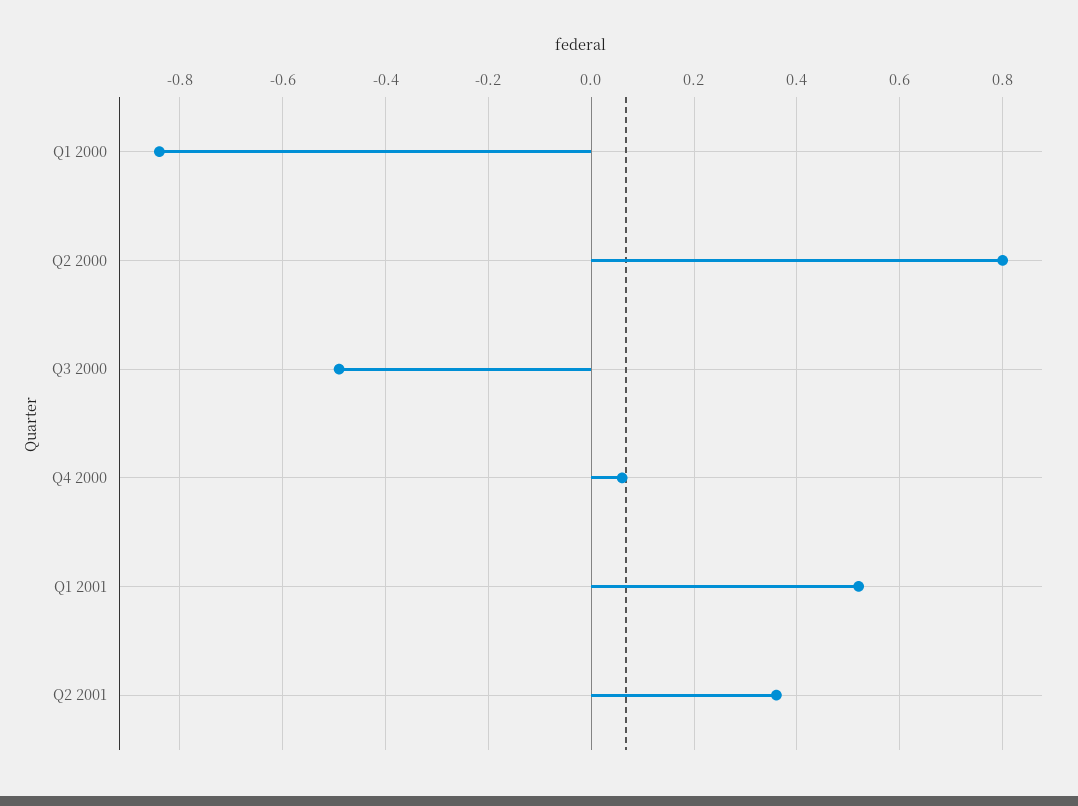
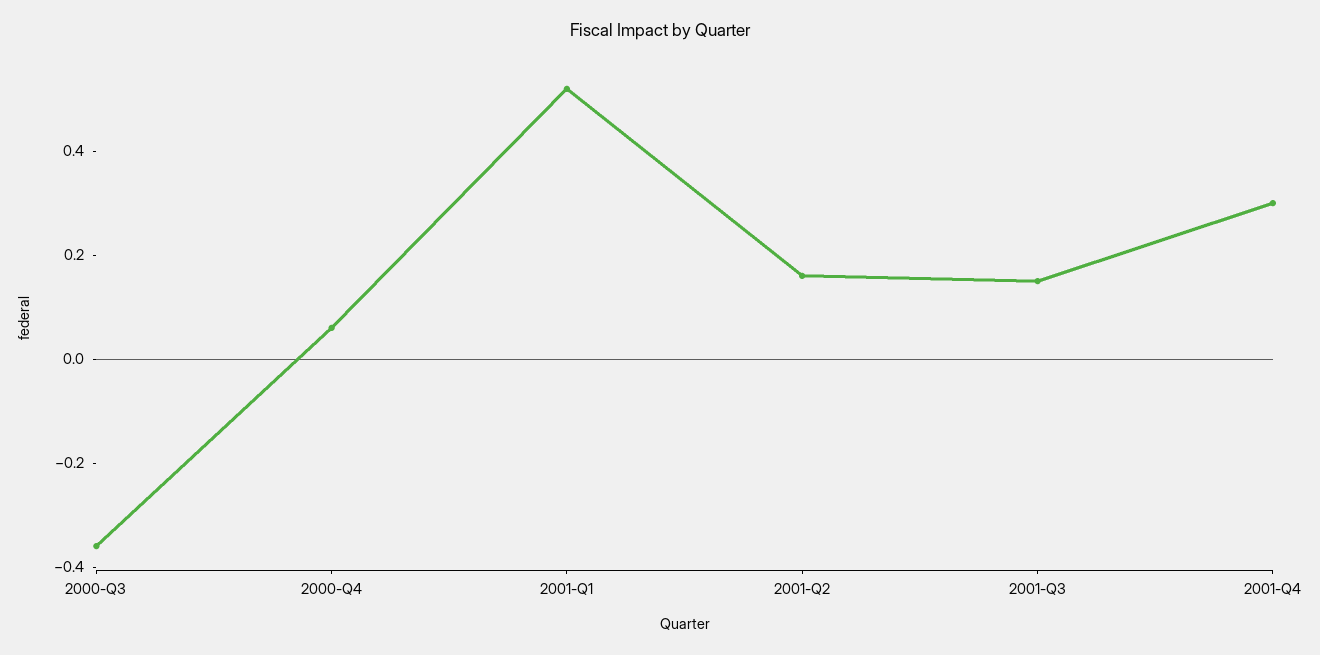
Q1 2000: -0.85 -> none
Q2 2000: 0.8 -> none
Q3 2000: -0.5 -> -0.35
Q2 2001: 0.35 -> 0.15
2001-Q3: none -> 0.15
2001-Q4: none -> 0.3

